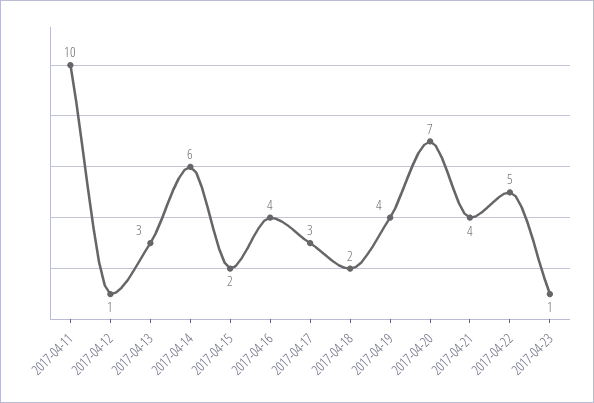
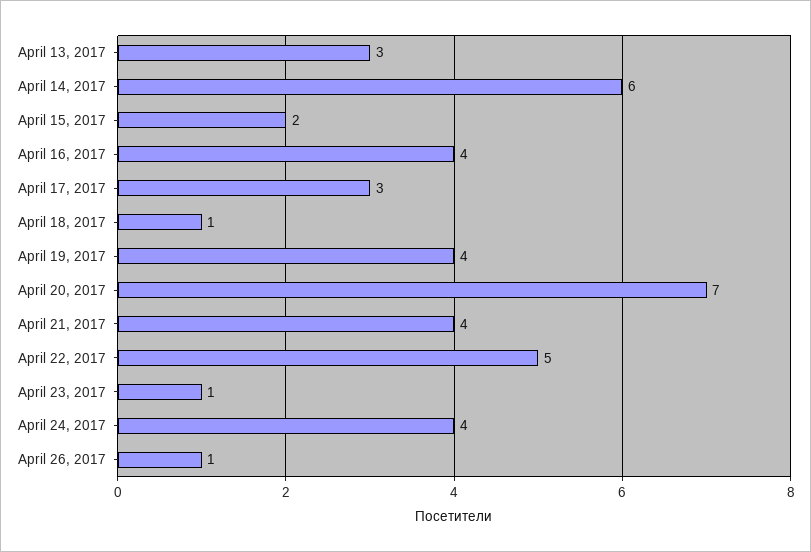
2017-04-11: 10 -> none
2017-04-12: 1 -> none
2017-04-18: 2 -> 1
April 24, 2017: none -> 4
April 26, 2017: none -> 1

